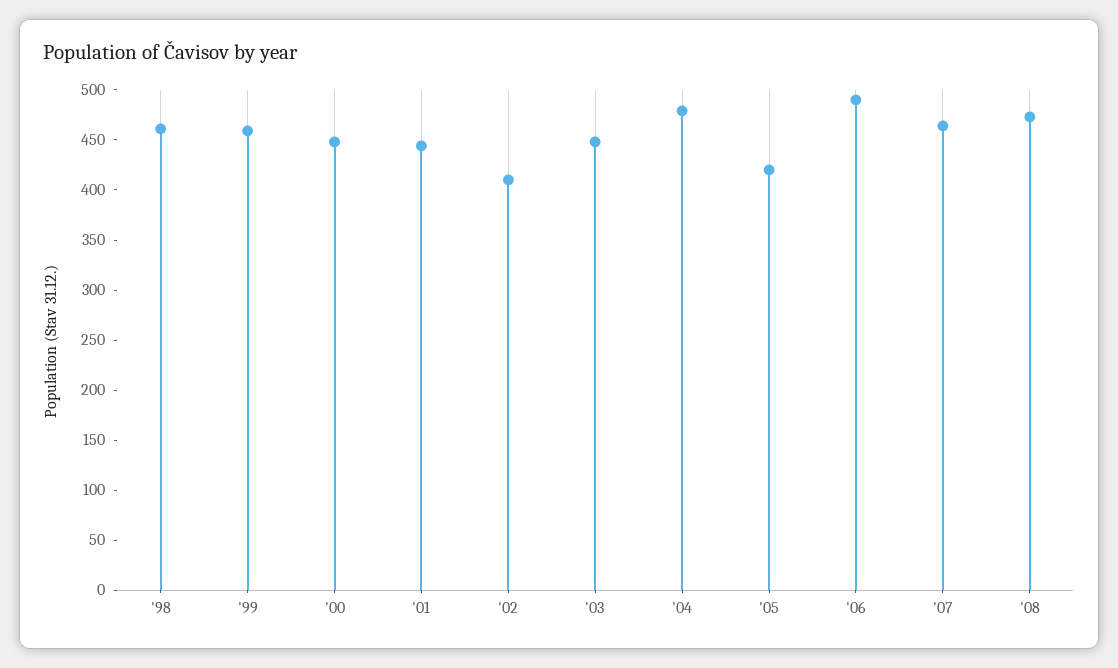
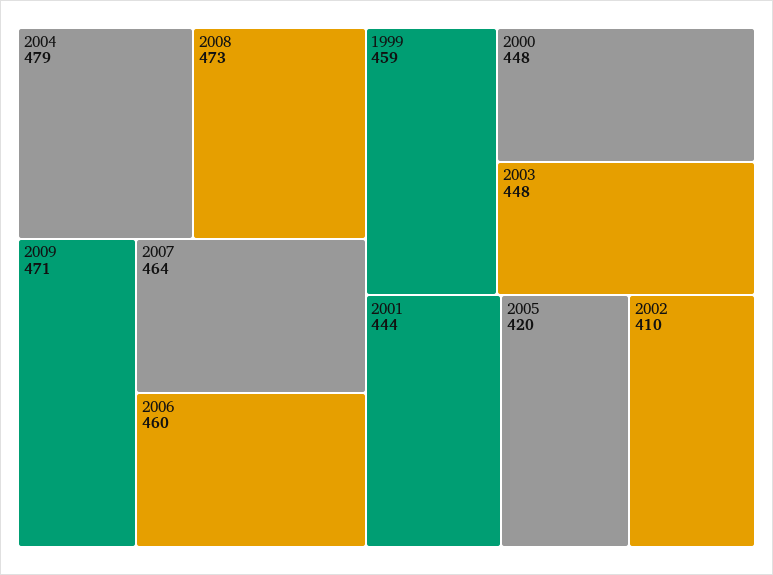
'98: 460 -> none
'06: 490 -> 460
2009: none -> 471

